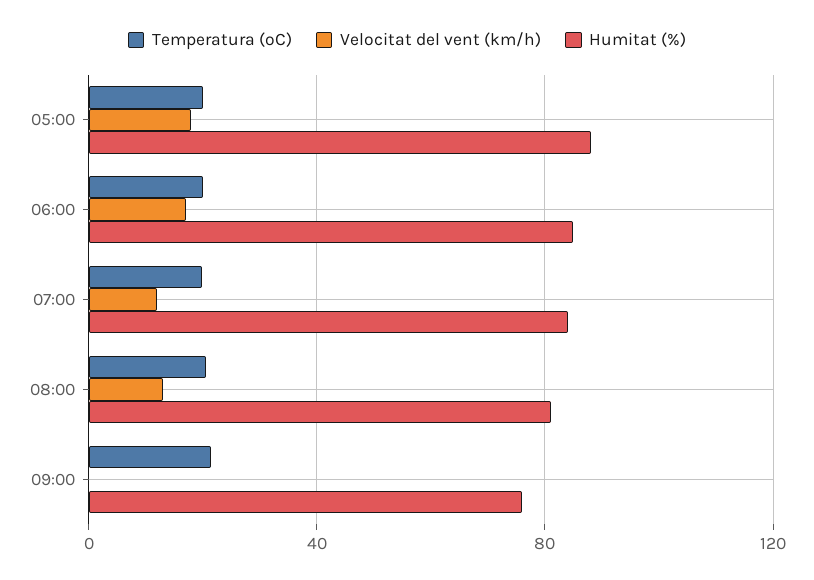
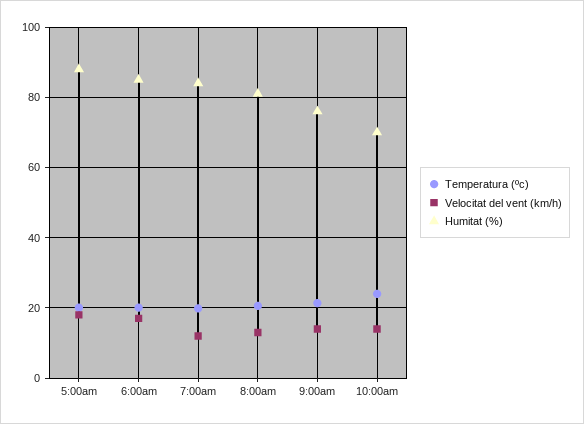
Velocitat del vent (km/h), 09:00: 0 -> 14
Temperatura (ºC), 10:00am: none -> 24
Velocitat del vent (km/h), 10:00am: none -> 14
Humitat (%), 10:00am: none -> 70

